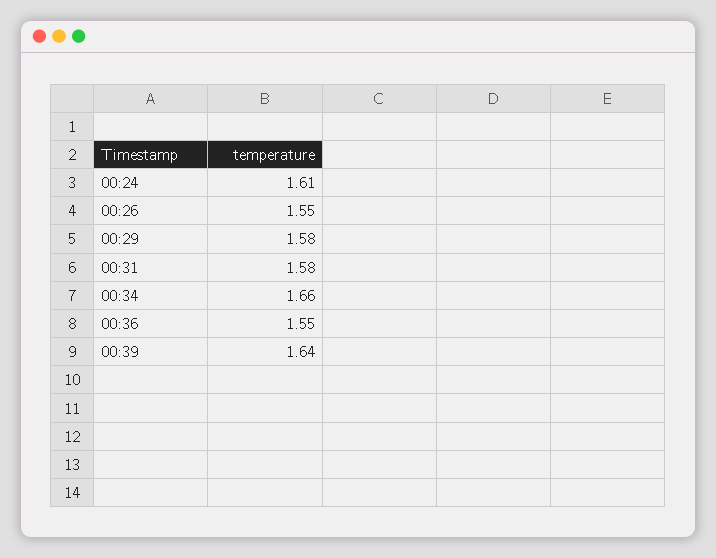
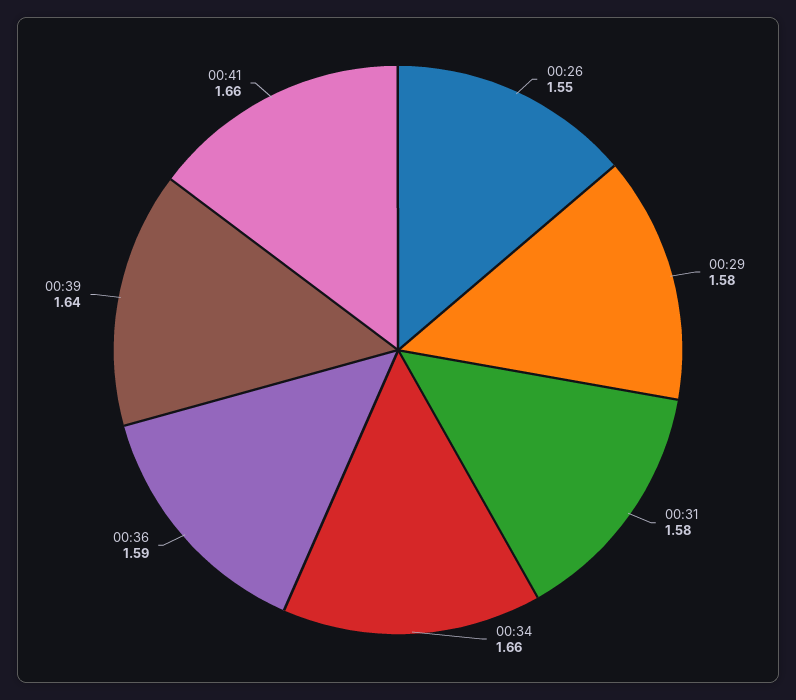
00:24: 1.61 -> none
00:36: 1.55 -> 1.59
00:41: none -> 1.66

